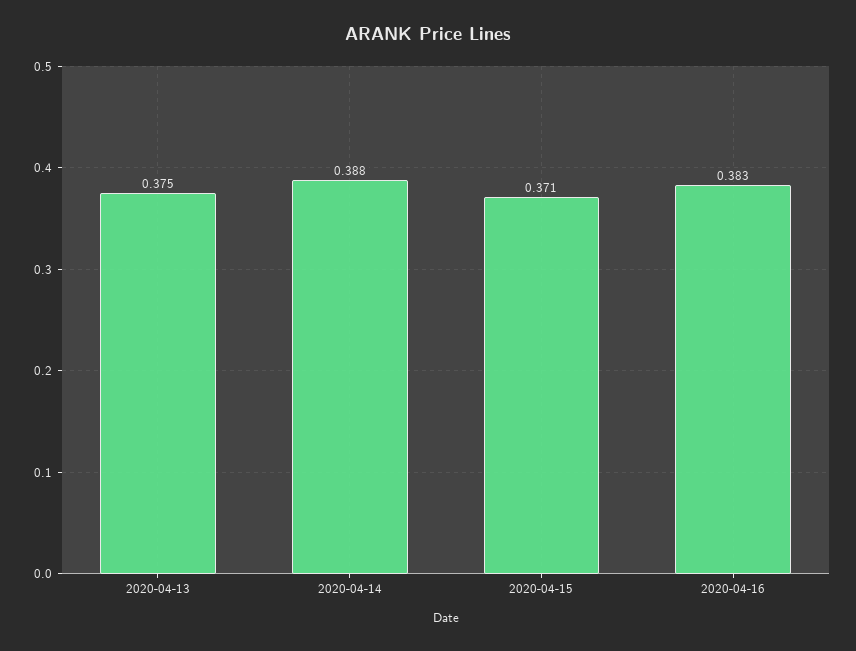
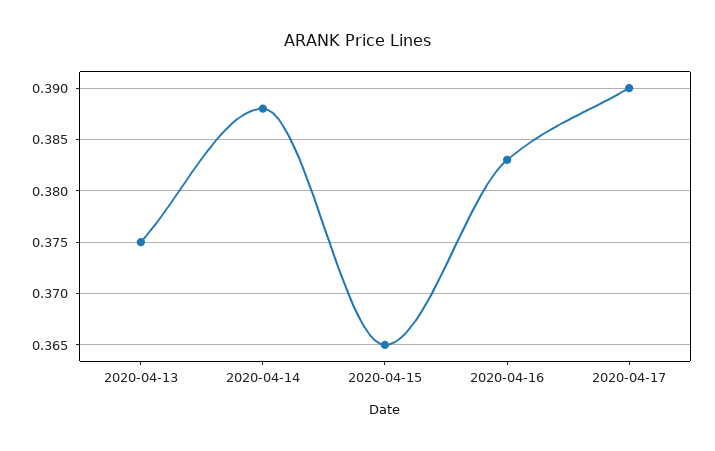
2020-04-15: 0.371 -> 0.365
2020-04-17: none -> 0.39

